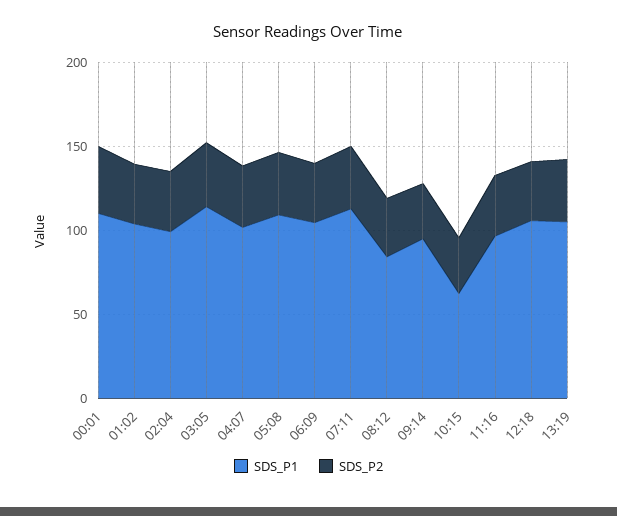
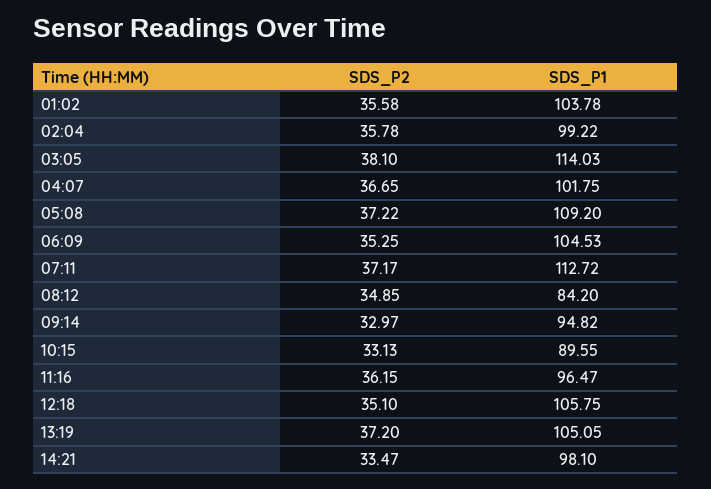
SDS_P1, 00:01: 110 -> none
SDS_P2, 00:01: 40 -> none
SDS_P1, 10:15: 60 -> 89.55
SDS_P2, 14:21: none -> 33.47
SDS_P1, 14:21: none -> 98.1

